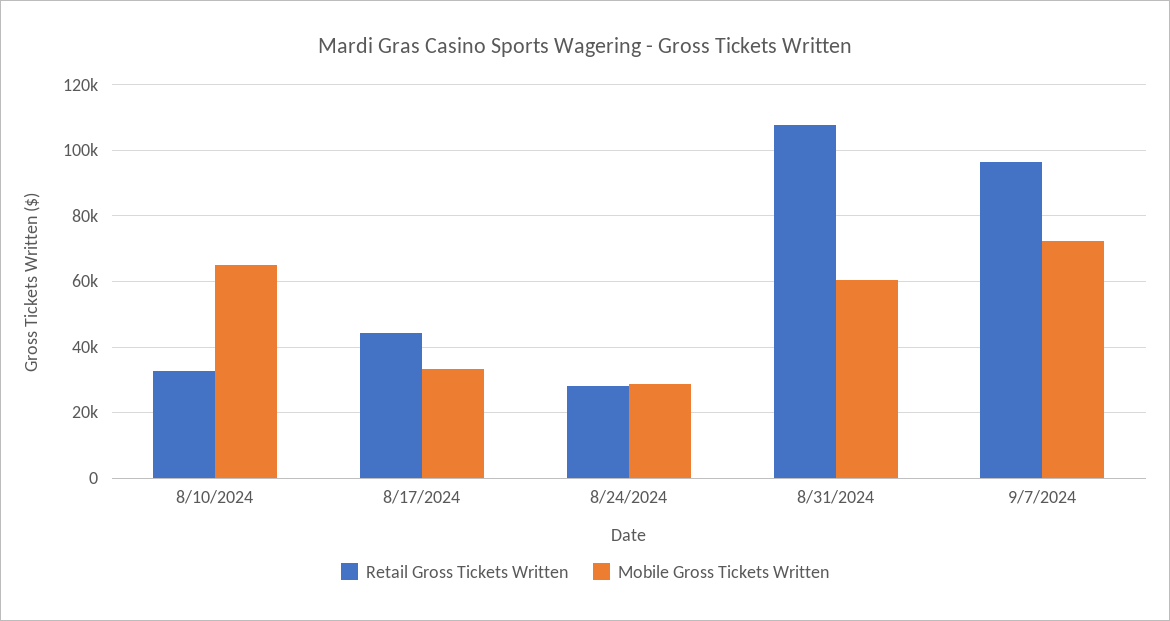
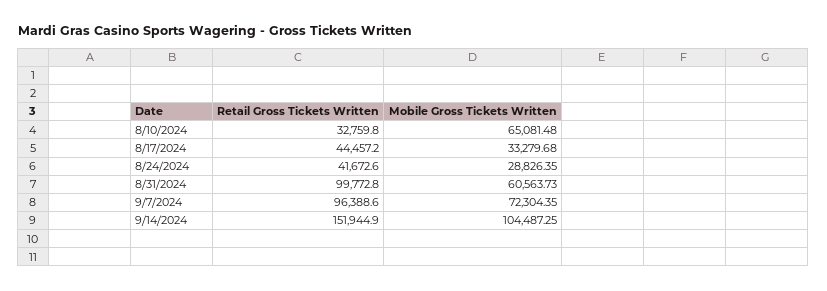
Retail Gross Tickets Written, 8/24/2024: 28000 -> 41672.6
Retail Gross Tickets Written, 8/31/2024: 108000 -> 99772.8
Retail Gross Tickets Written, 9/14/2024: none -> 151944.9
Mobile Gross Tickets Written, 9/14/2024: none -> 104487.25

